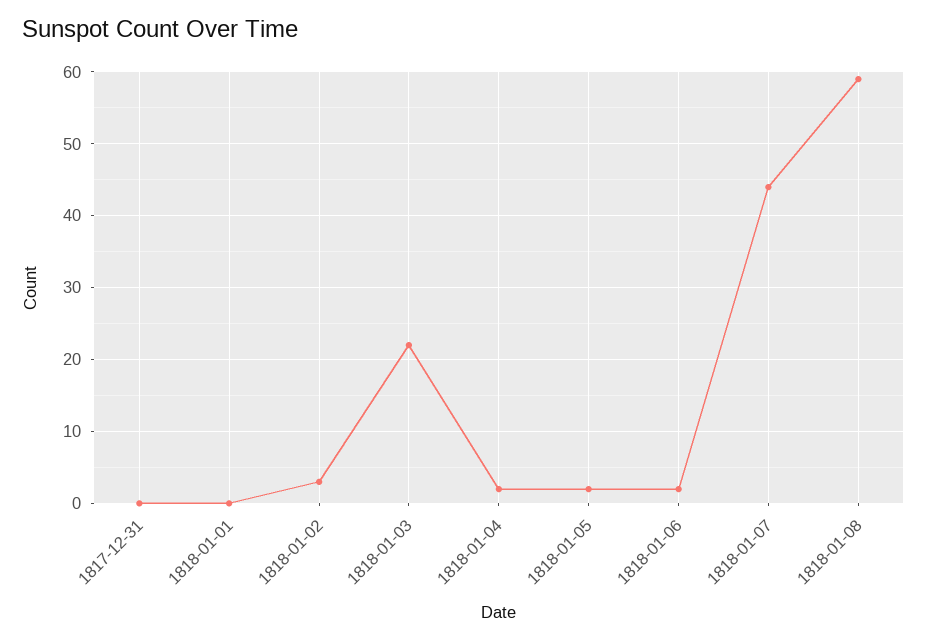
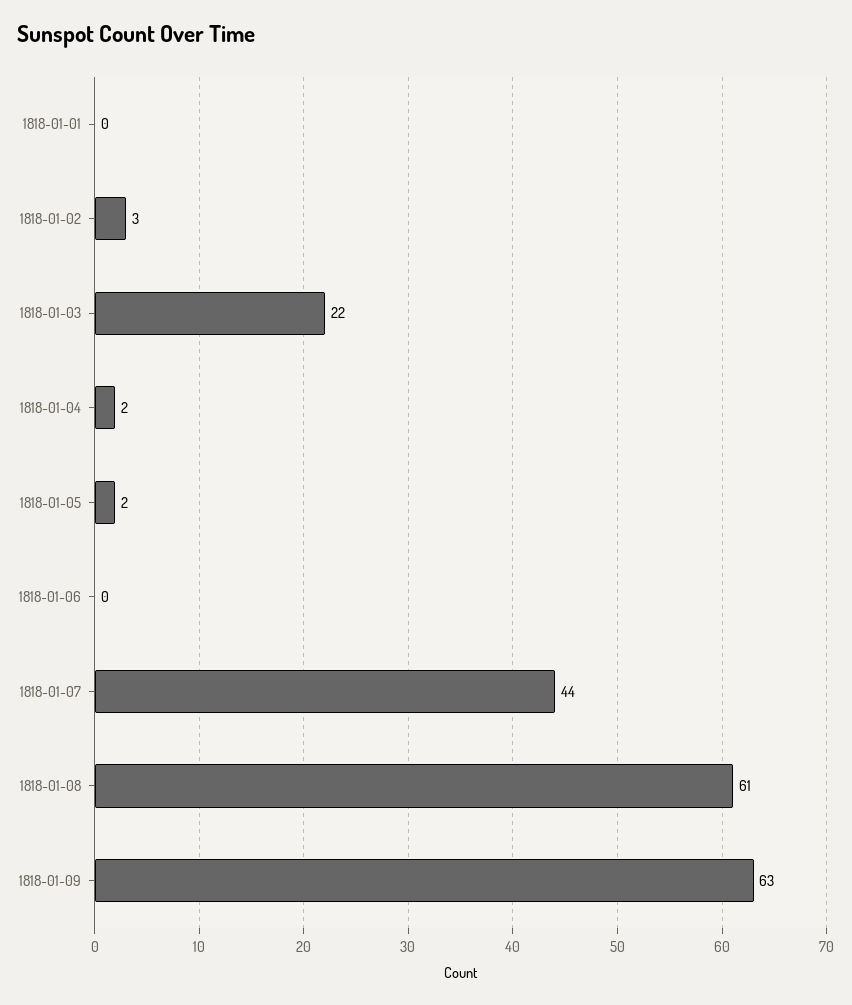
1817-12-31: 0 -> none
1818-01-06: 2 -> 0
1818-01-08: 59 -> 61
1818-01-09: none -> 63

